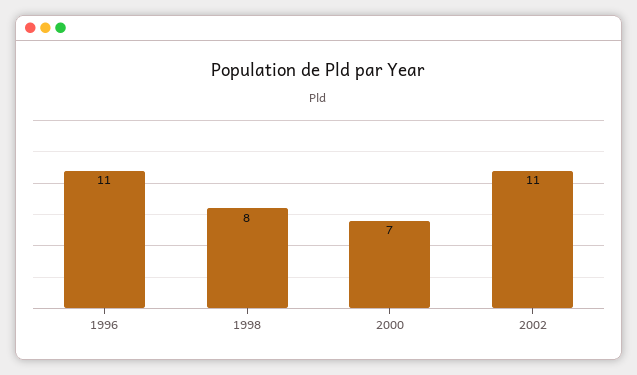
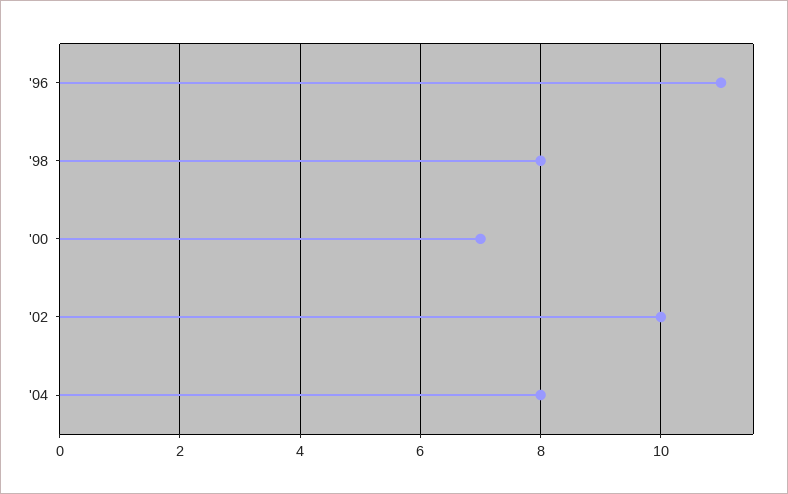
2002: 11 -> 10
'04: none -> 8

